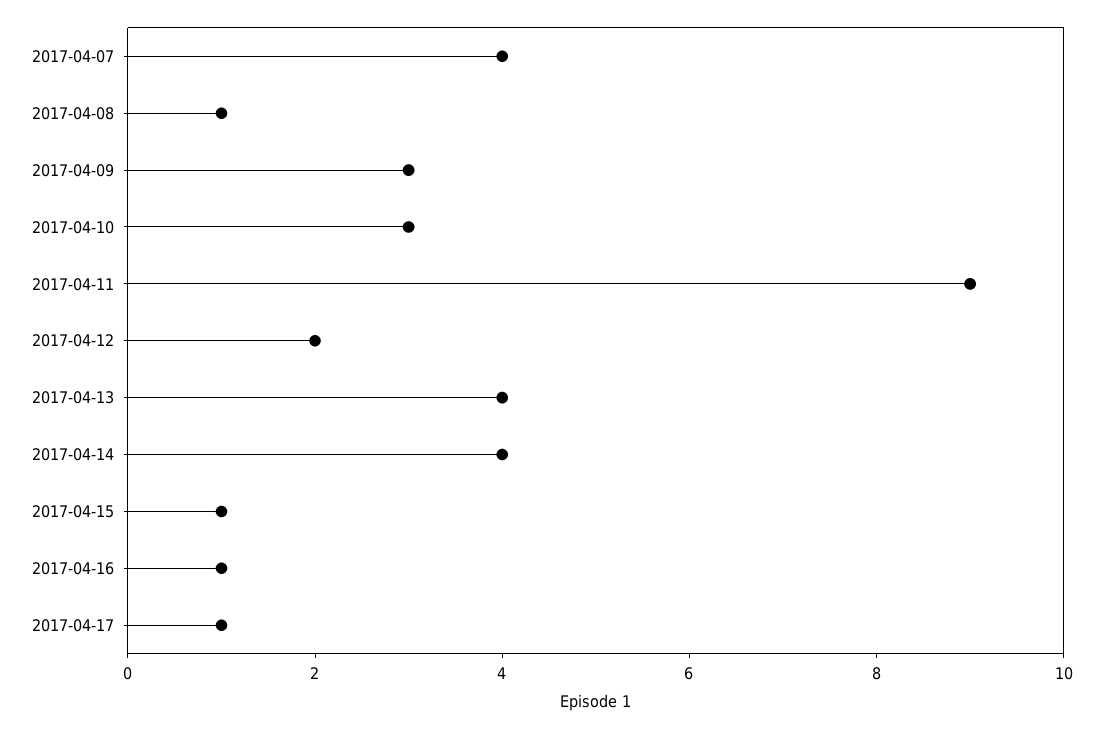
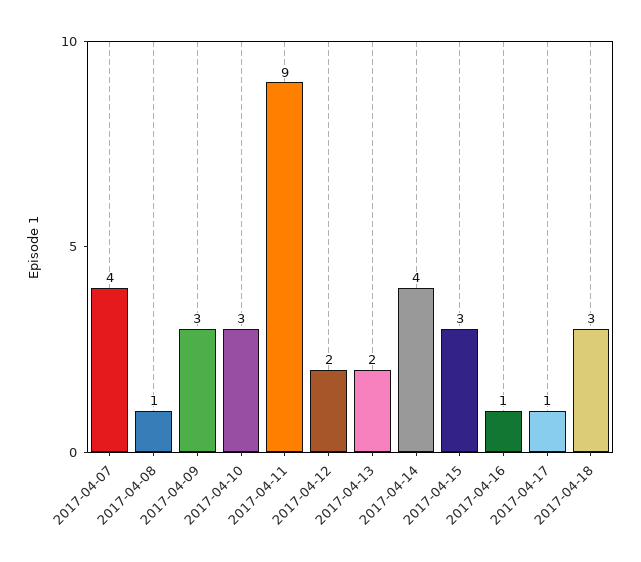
2017-04-13: 4 -> 2
2017-04-15: 1 -> 3
2017-04-18: none -> 3

